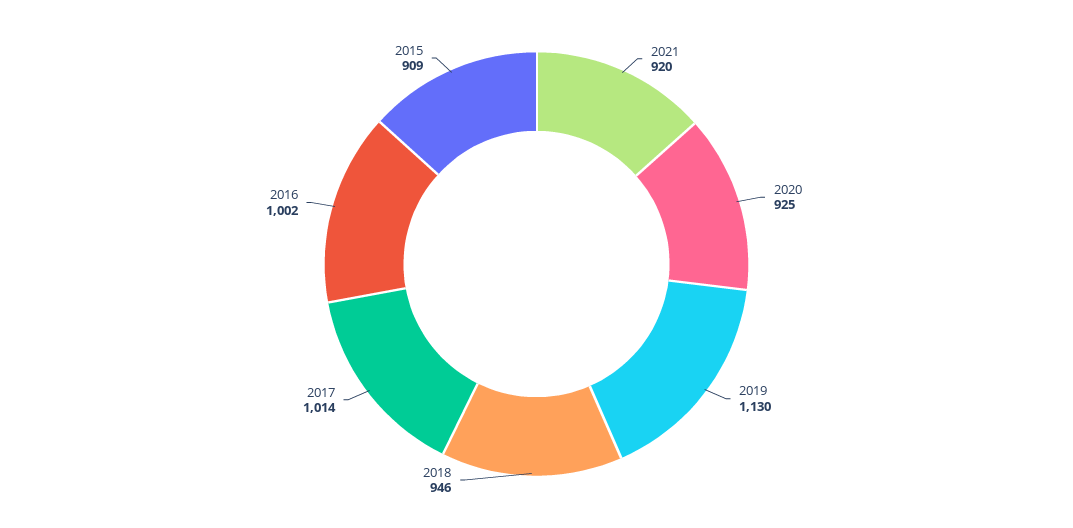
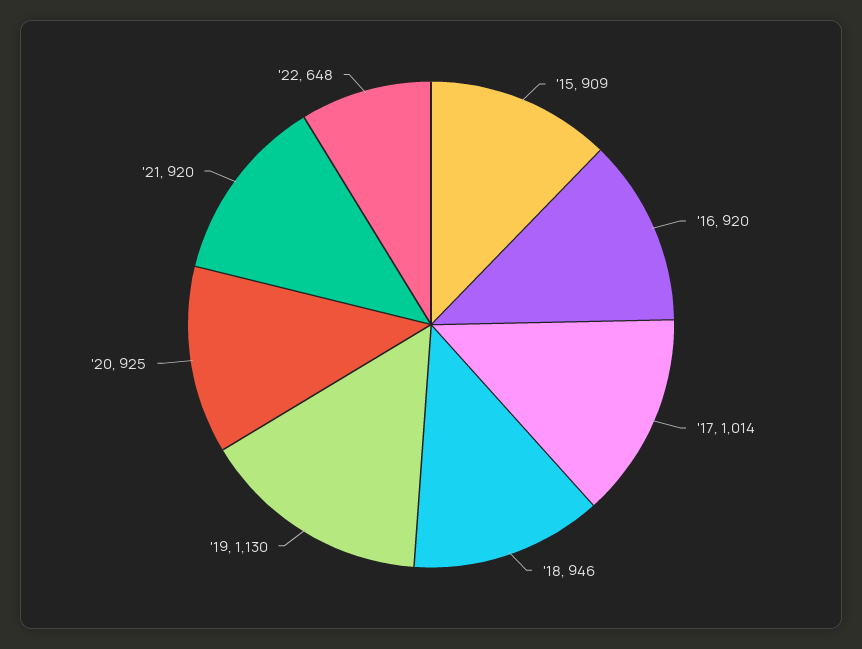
2016: 1002 -> 920
'22: none -> 648

